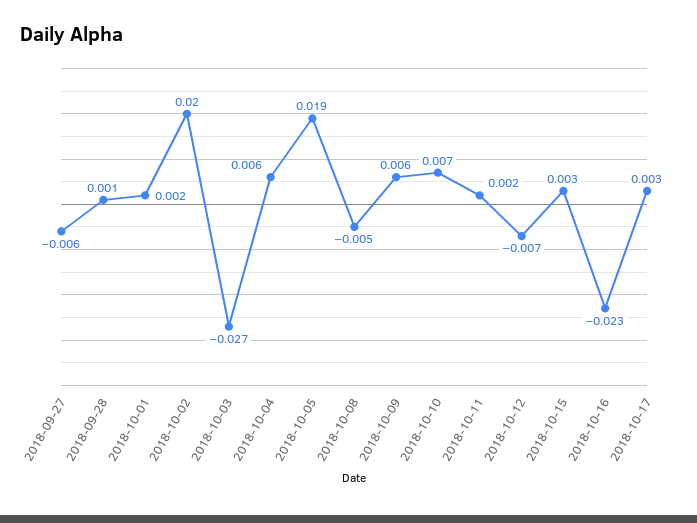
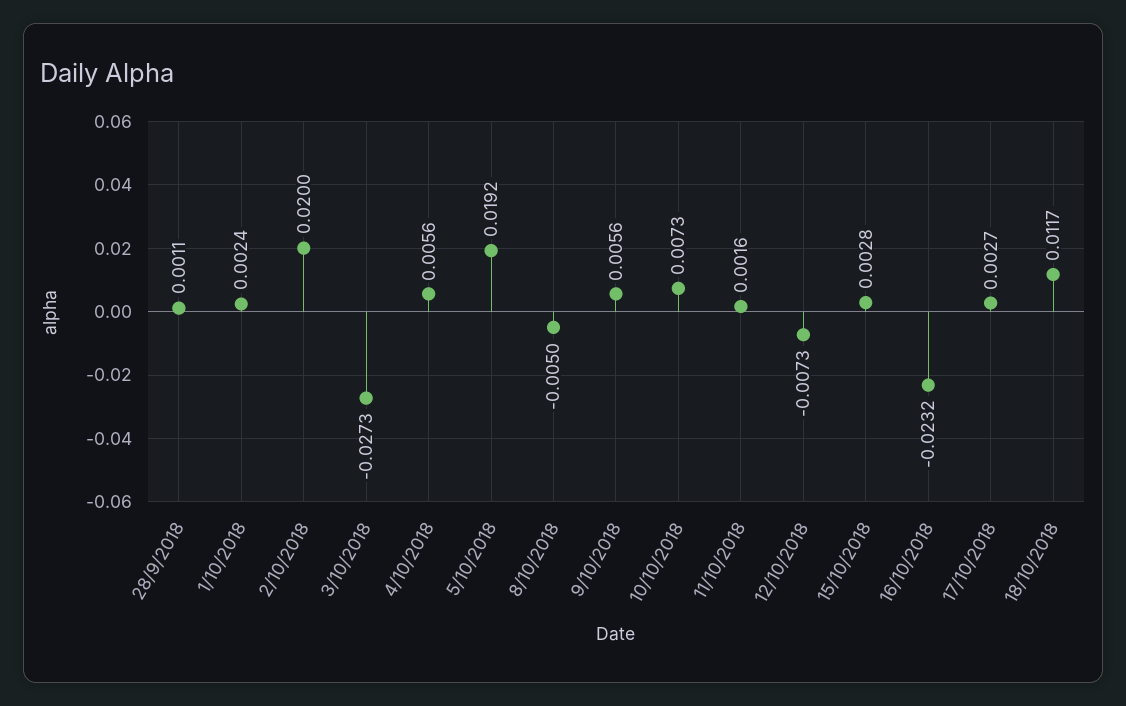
2018-09-27: -0.006 -> none
18/10/2018: none -> 0.0117

